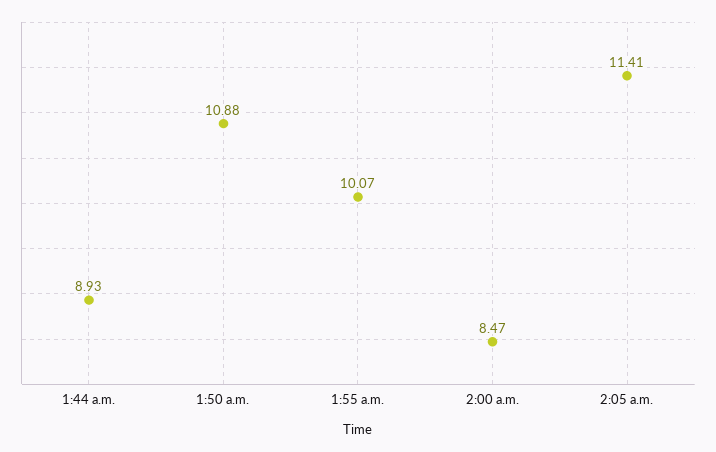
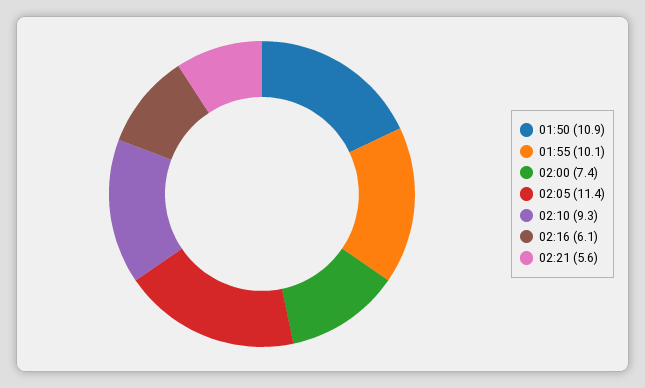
1:44 a.m.: 8.93 -> none
2:00 a.m.: 8.47 -> 7.4
02:10: none -> 9.3
02:16: none -> 6.1
02:21: none -> 5.6

